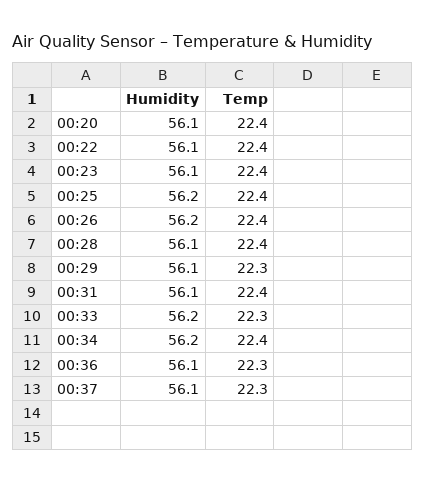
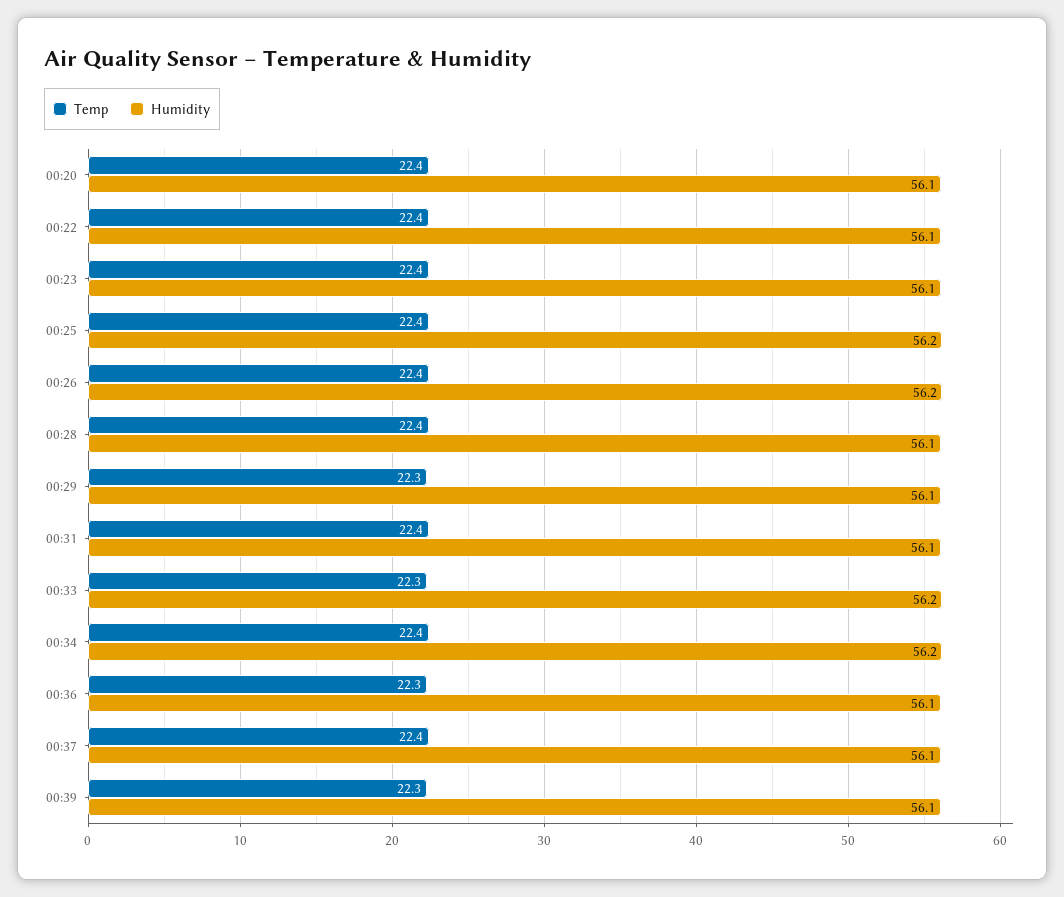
Temp, 00:37: 22.3 -> 22.4
Temp, 00:39: none -> 22.3
Humidity, 00:39: none -> 56.1

